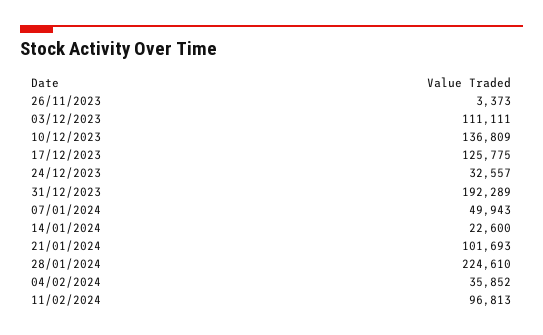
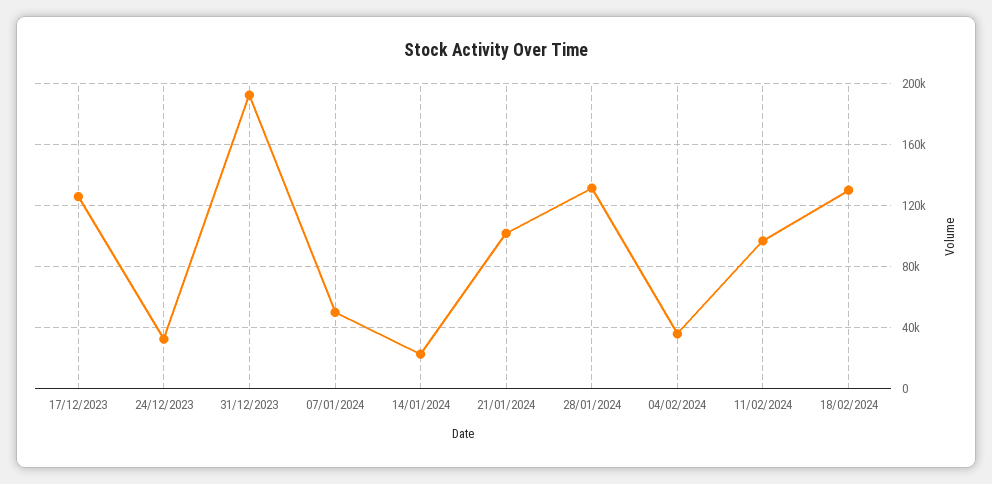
26/11/2023: 3373 -> none
03/12/2023: 111111 -> none
10/12/2023: 136809 -> none
28/01/2024: 224610 -> 130000
18/02/2024: none -> 130000

